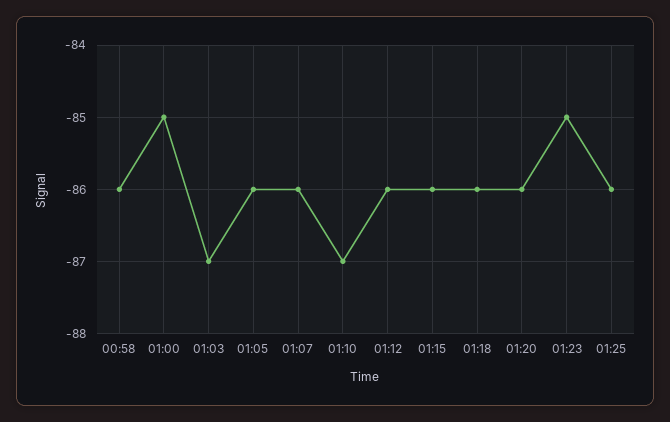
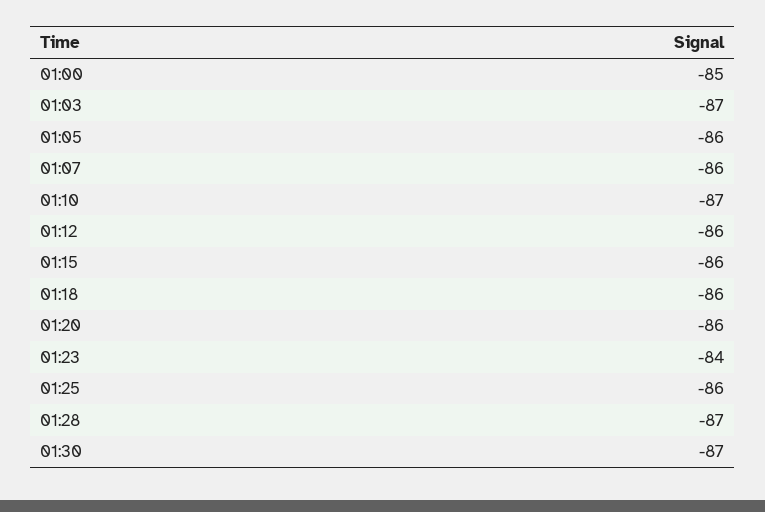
00:58: -86 -> none
01:23: -85 -> -84
01:28: none -> -87
01:30: none -> -87

